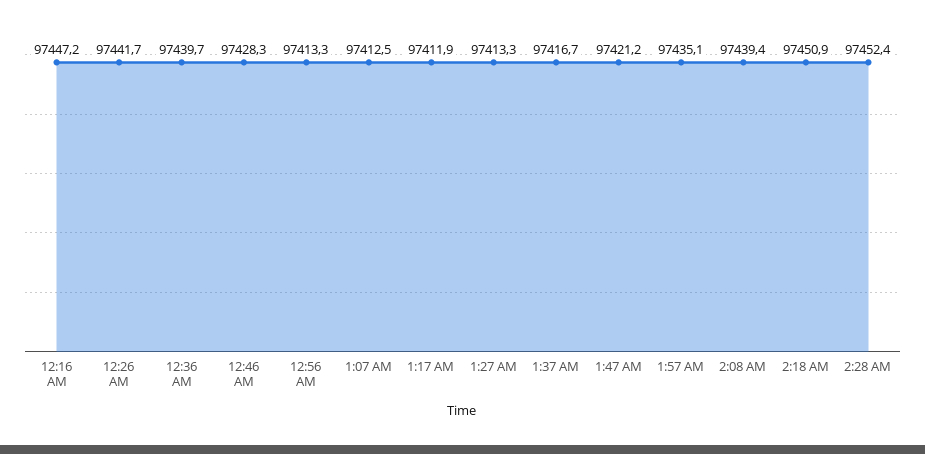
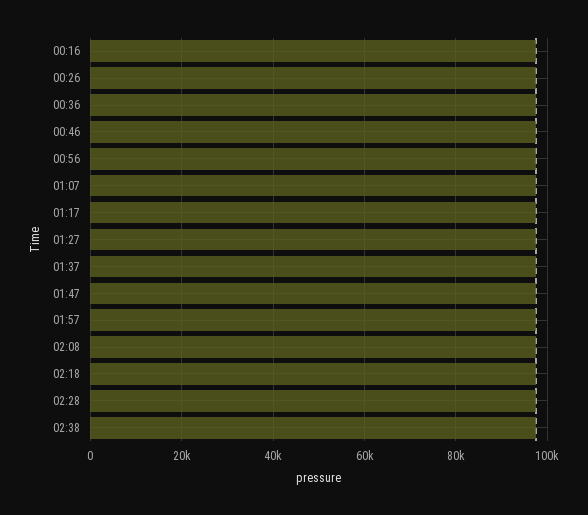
02:38: none -> 98000

